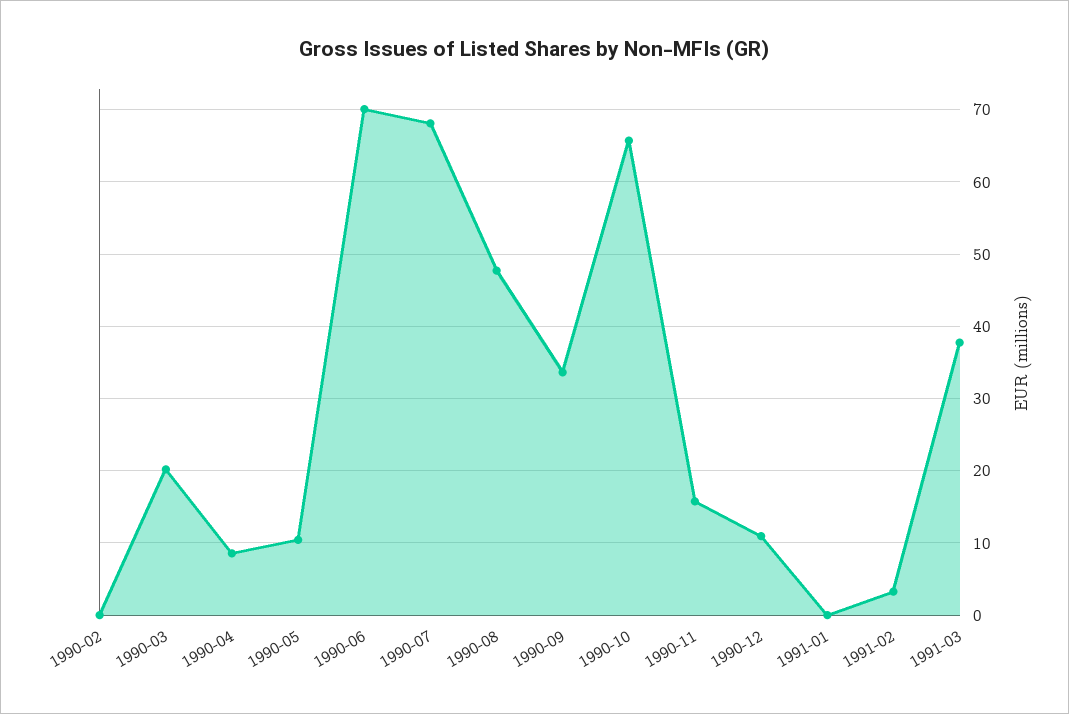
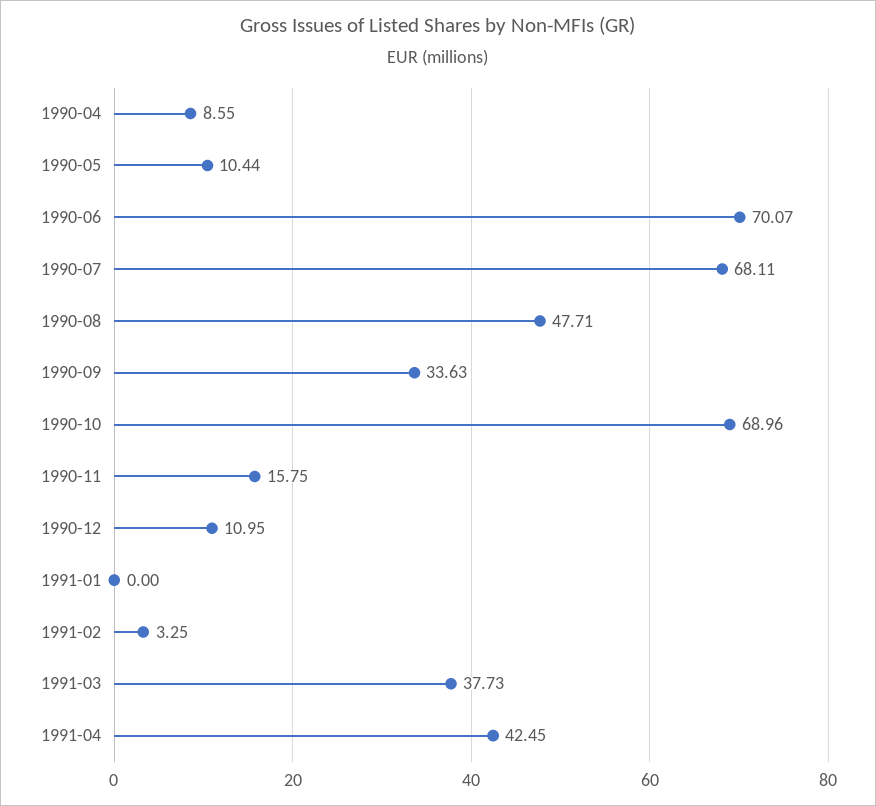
1990-02: 0 -> none
1990-03: 20 -> none
1990-10: 66 -> 68.96
1991-04: none -> 42.45

